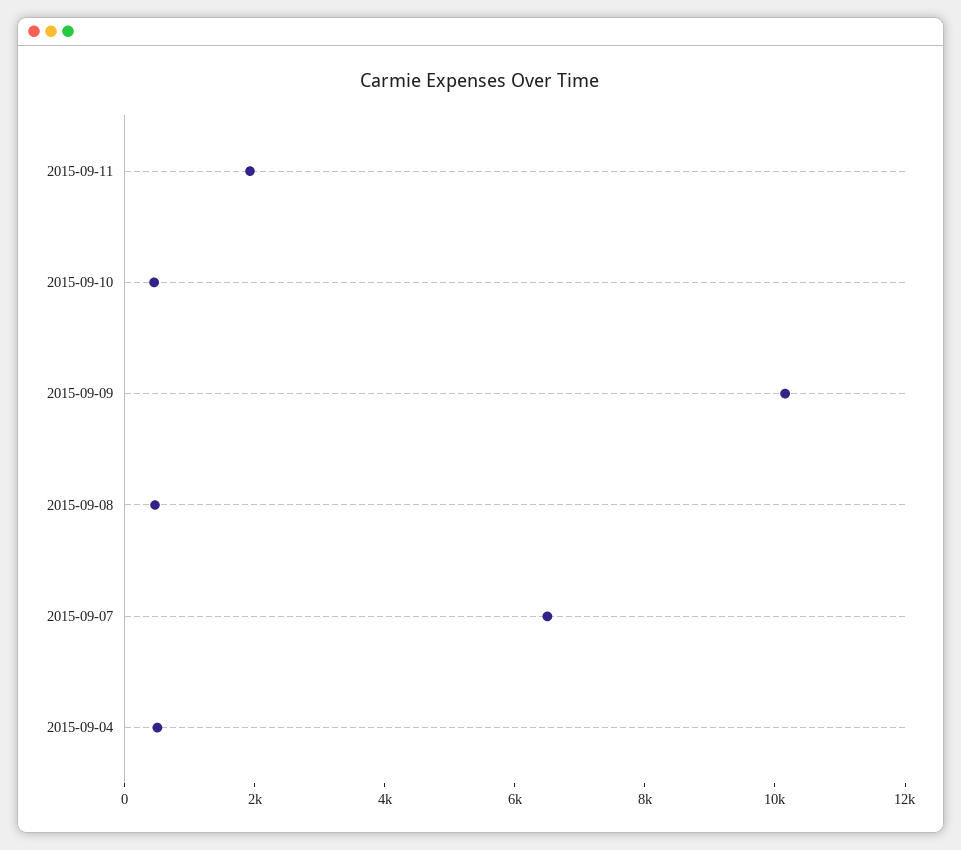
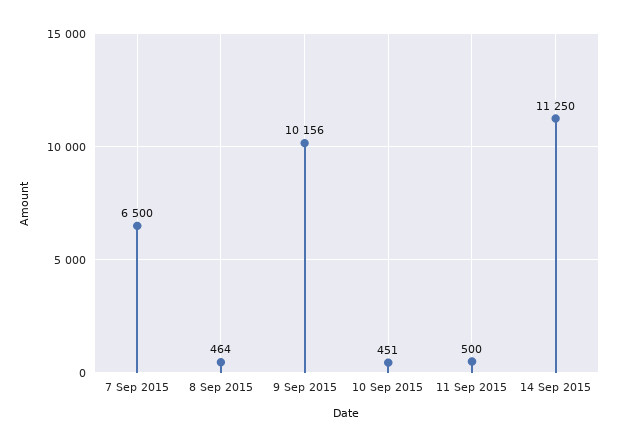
2015-09-11: 2000 -> 500
2015-09-04: 500 -> none
14 Sep 2015: none -> 11250

